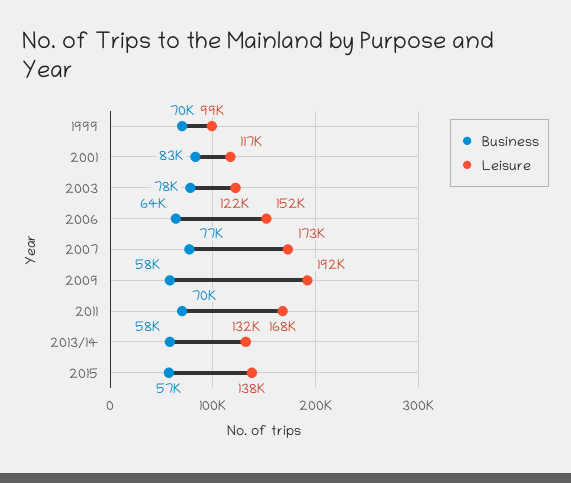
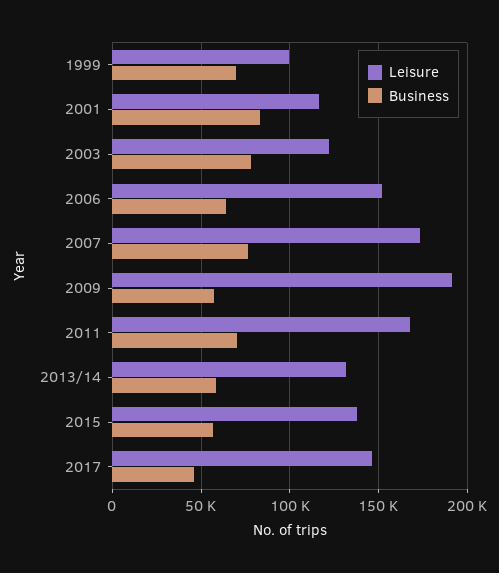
Leisure, 2017: none -> 145000
Business, 2017: none -> 45000

